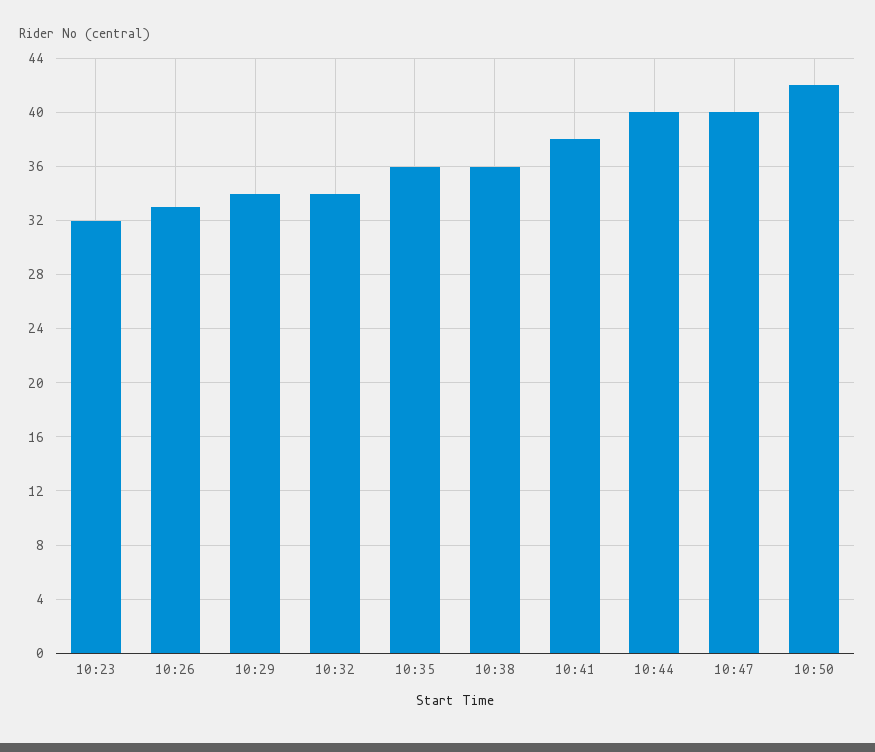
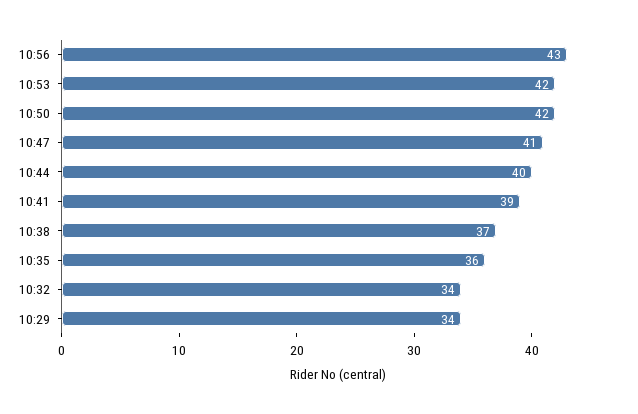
10:23: 32 -> none
10:26: 33 -> none
10:38: 36 -> 37
10:41: 38 -> 39
10:47: 40 -> 41
10:56: none -> 43
10:53: none -> 42

